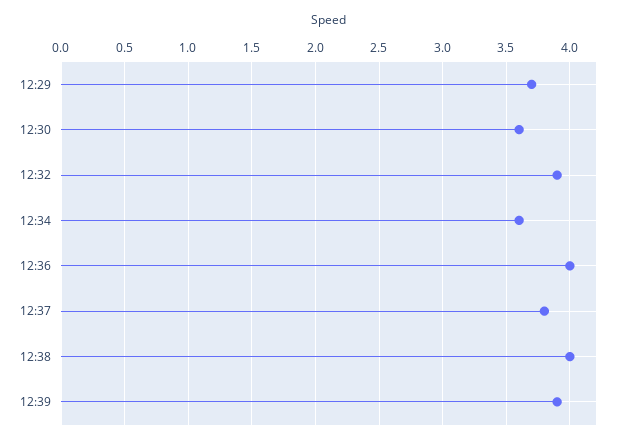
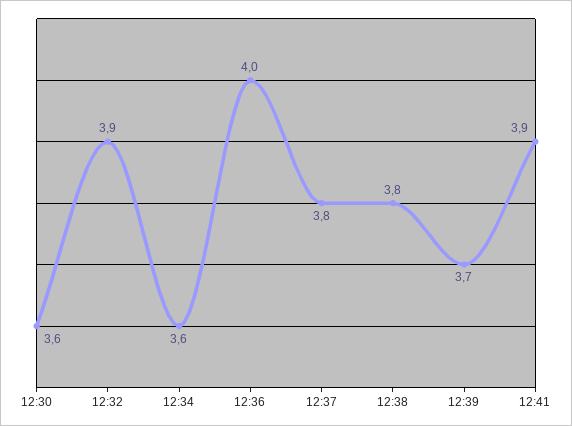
12:29: 3.7 -> none
12:38: 4 -> 3.8
12:39: 3.9 -> 3.7
12:41: none -> 3.9

